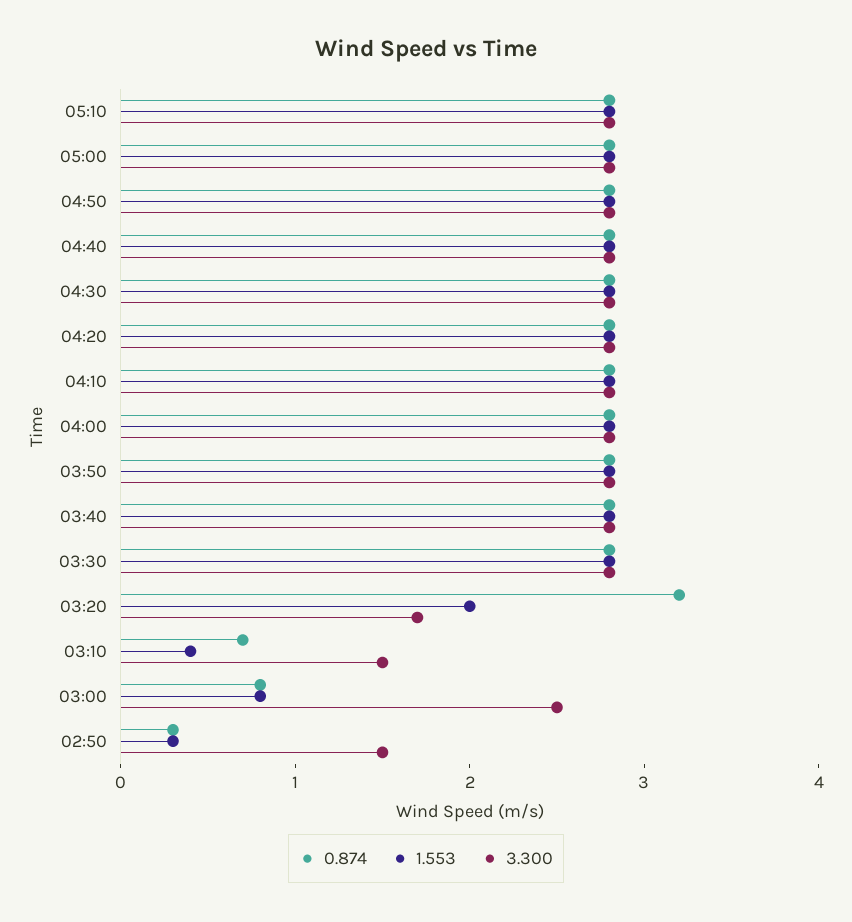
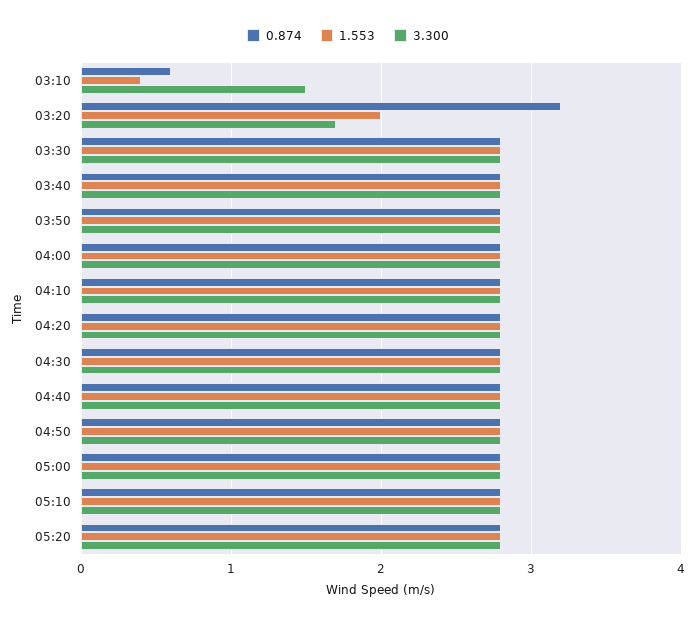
0.874, 03:10: 0.7 -> 0.6
0.874, 03:00: 0.8 -> none
1.553, 03:00: 0.8 -> none
3.300, 03:00: 2.5 -> none
0.874, 02:50: 0.3 -> none
1.553, 02:50: 0.3 -> none
3.300, 02:50: 1.5 -> none
0.874, 05:20: none -> 2.8
1.553, 05:20: none -> 2.8
3.300, 05:20: none -> 2.8

